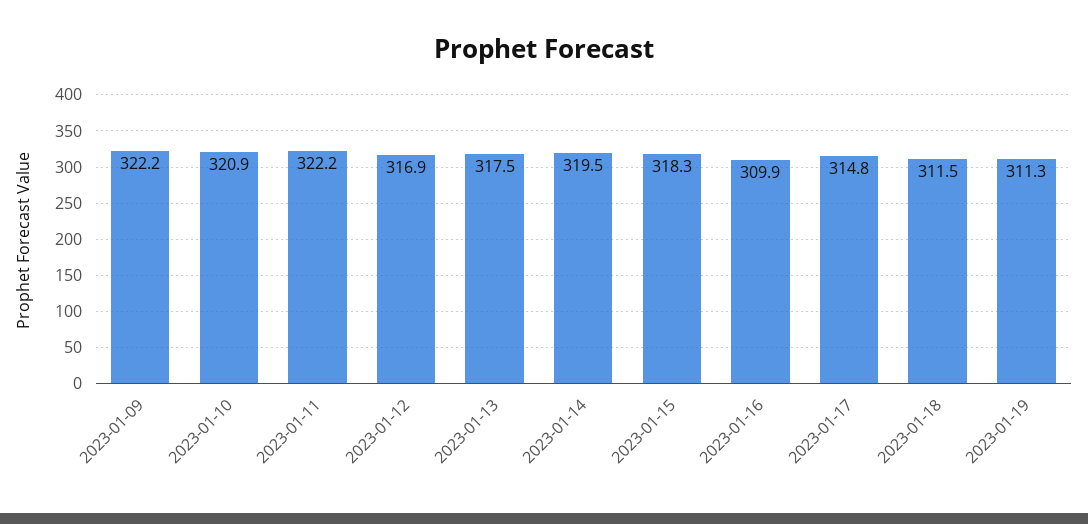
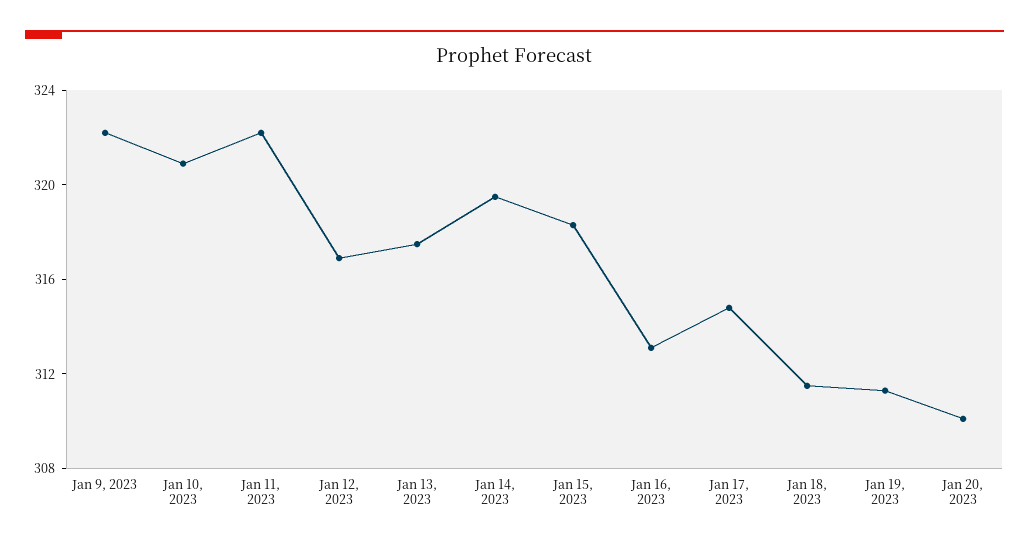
2023-01-16: 309.9 -> 313
Jan 20, 2023: none -> 310

